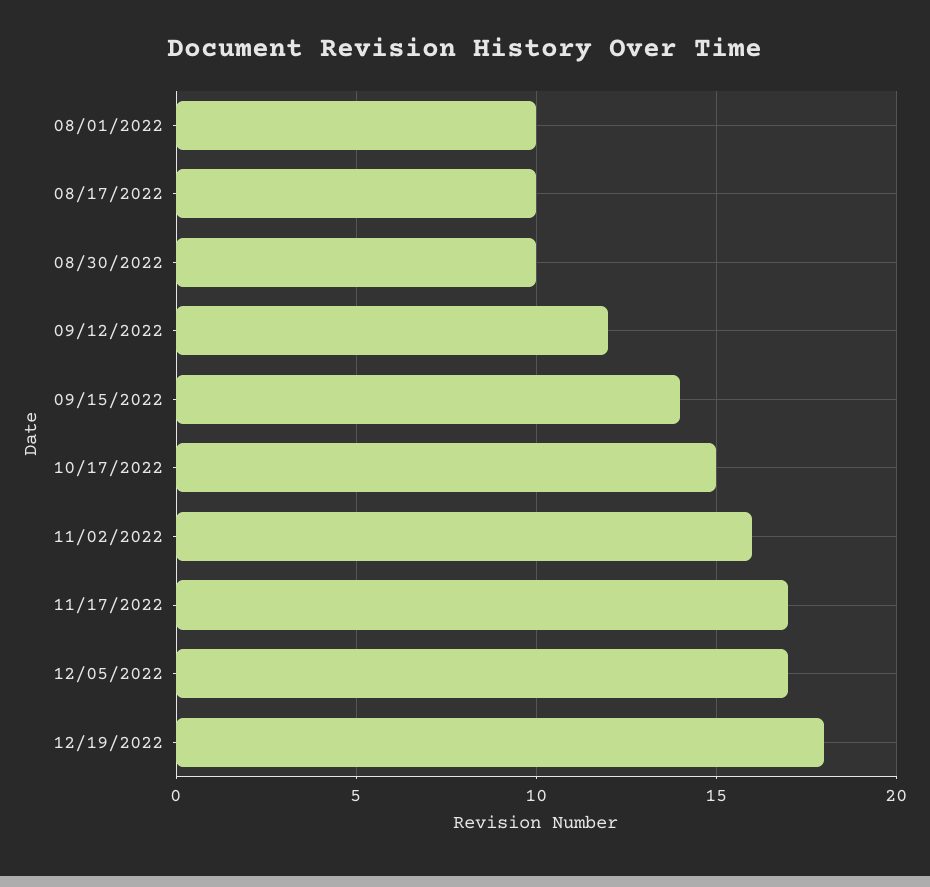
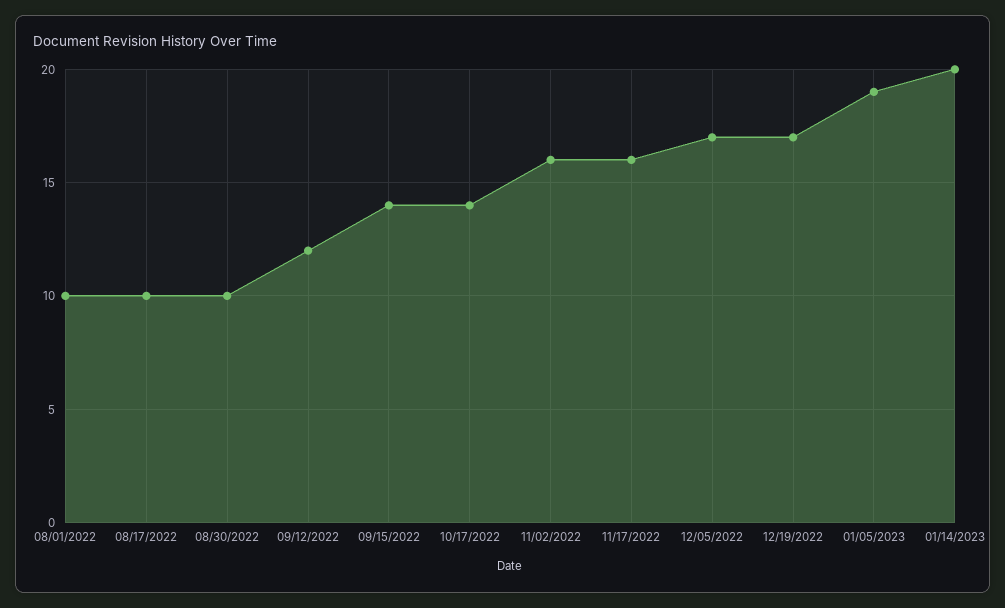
10/17/2022: 15 -> 14
11/17/2022: 17 -> 16
12/19/2022: 18 -> 17
01/05/2023: none -> 19
01/14/2023: none -> 20

